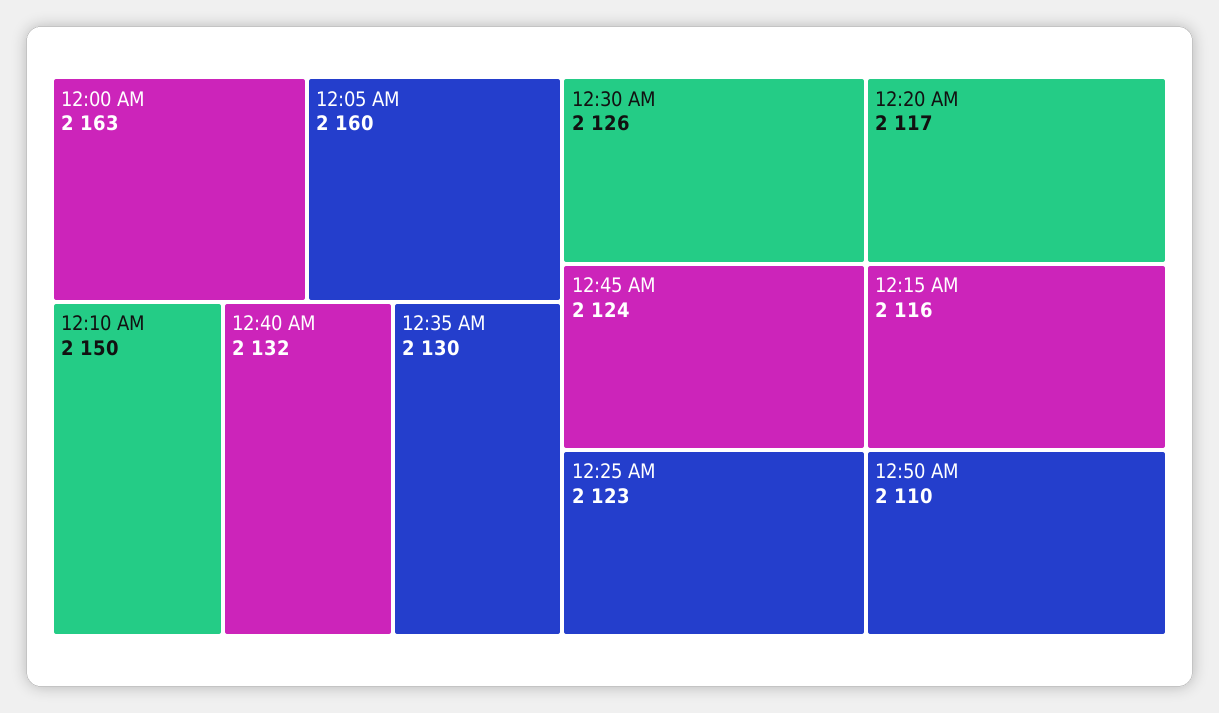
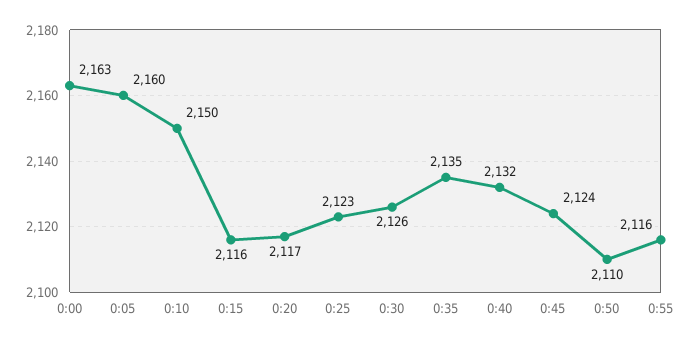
12:35 AM: 2130 -> 2135
0:55: none -> 2116

